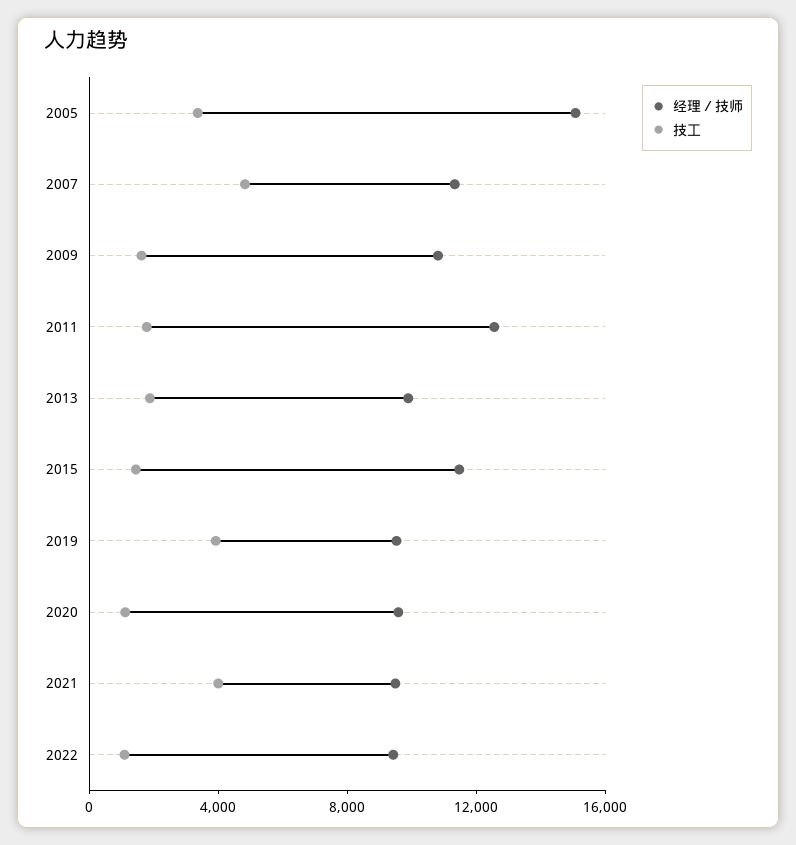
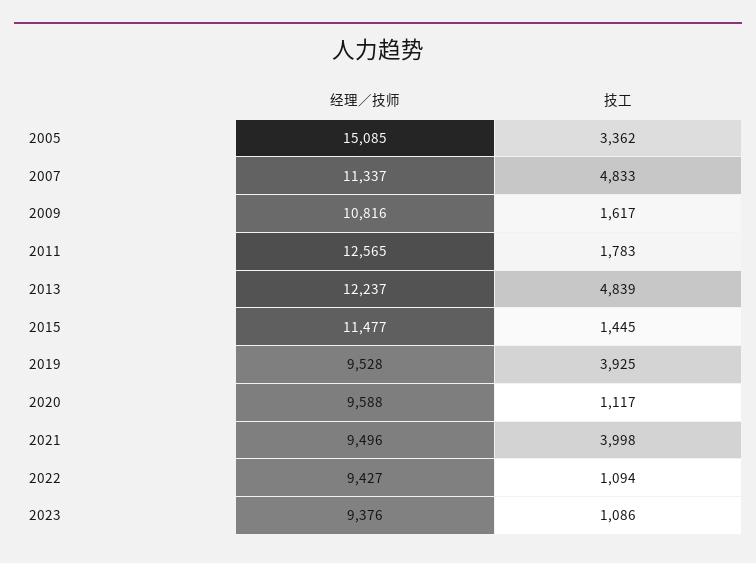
经理／技师, 2013: 10000 -> 12237
技工, 2013: 2000 -> 4839
经理／技师, 2023: none -> 9376
技工, 2023: none -> 1086

